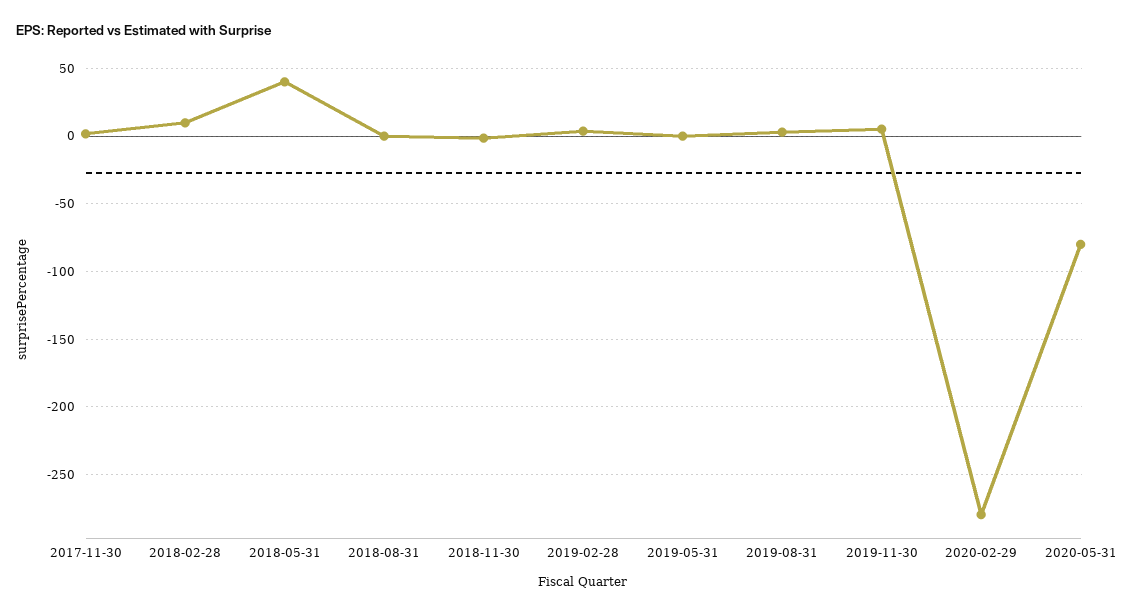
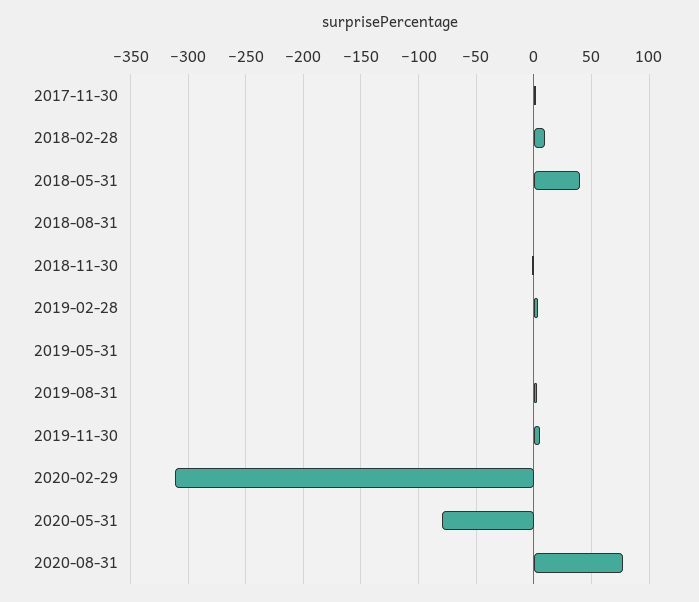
2020-02-29: -280 -> -310
2020-08-31: none -> 80

